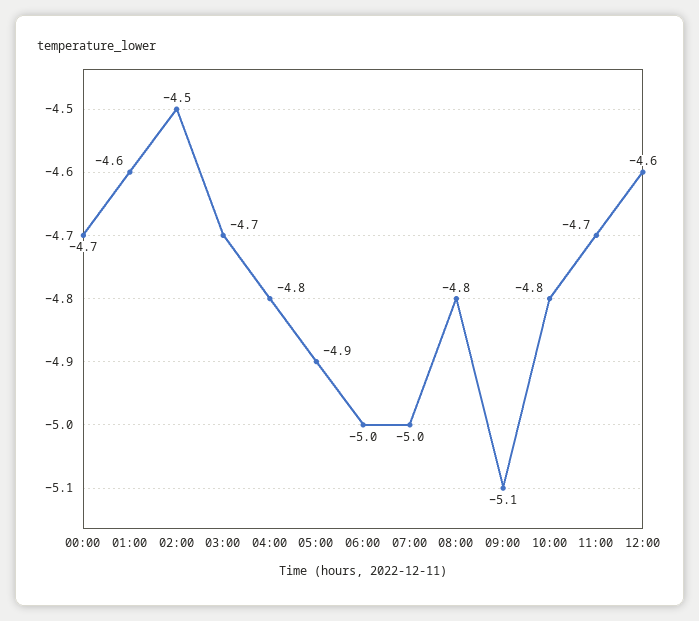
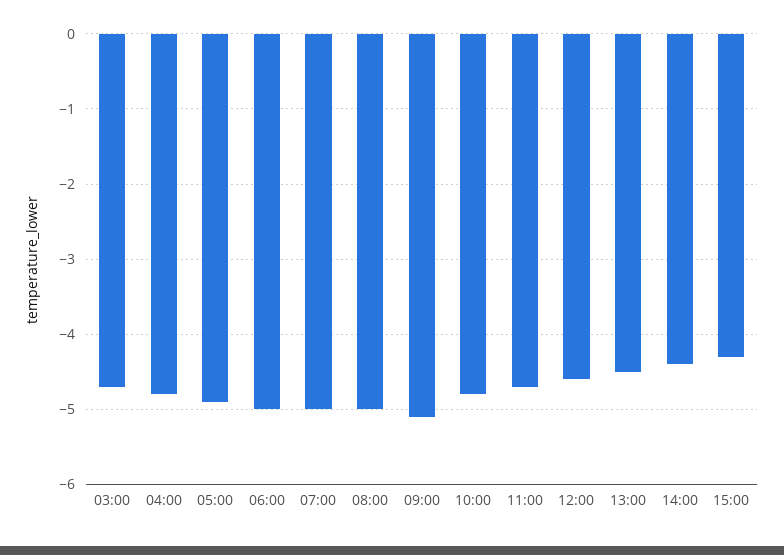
00:00: -4.7 -> none
01:00: -4.6 -> none
02:00: -4.5 -> none
08:00: -4.8 -> -5
13:00: none -> -4.5
14:00: none -> -4.4
15:00: none -> -4.3

